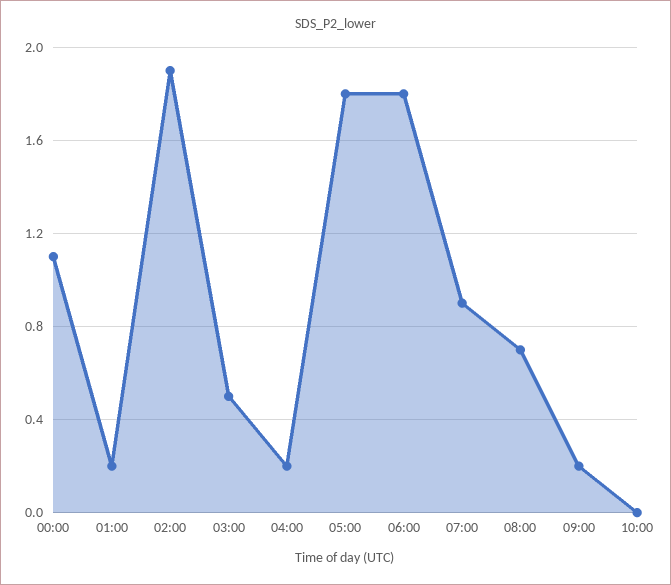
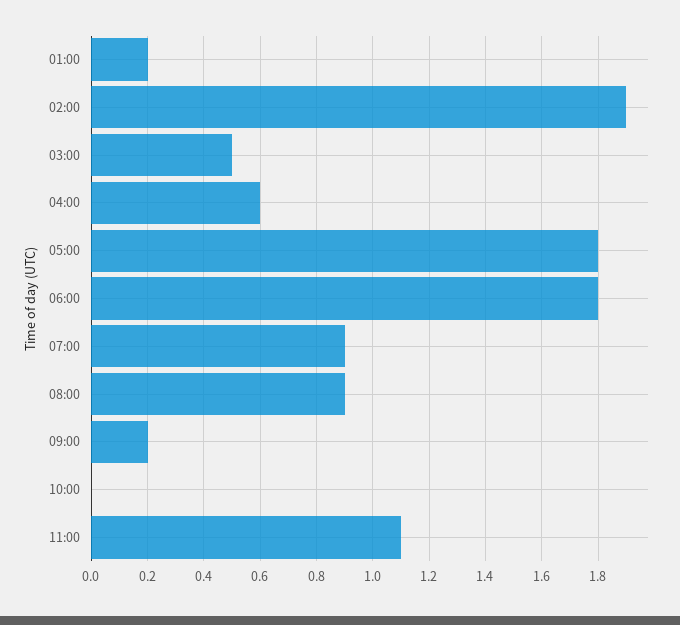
00:00: 1.1 -> none
04:00: 0.2 -> 0.6
08:00: 0.7 -> 0.9
11:00: none -> 1.1

